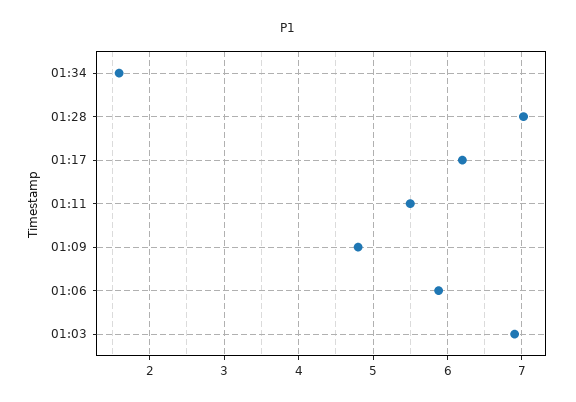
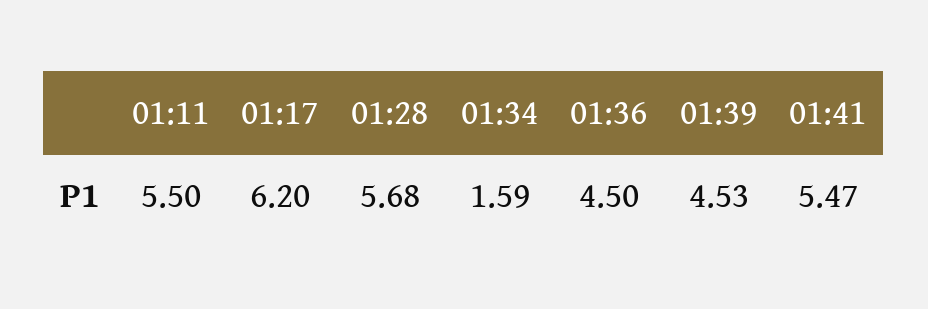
01:28: 7 -> 5.68
01:09: 4.8 -> none
01:06: 5.9 -> none
01:03: 6.9 -> none
01:36: none -> 4.5
01:39: none -> 4.53
01:41: none -> 5.47

